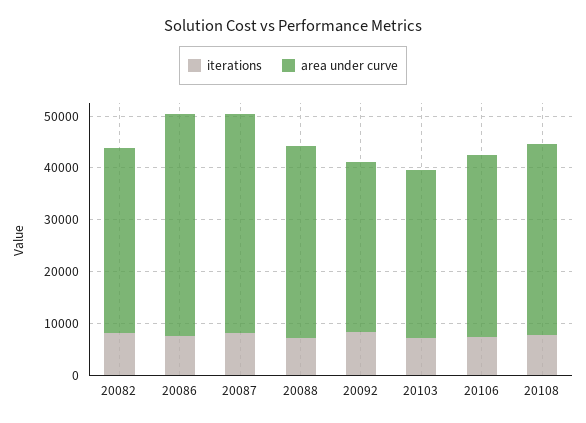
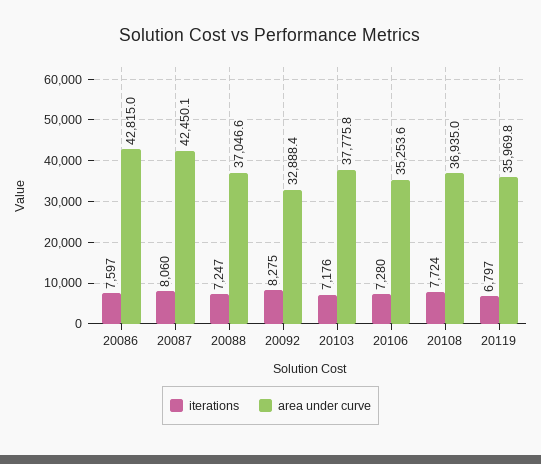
iterations, 20082: 8000 -> none
area under curve, 20082: 36000 -> none
area under curve, 20103: 32000 -> 37775.8
iterations, 20119: none -> 6797
area under curve, 20119: none -> 35969.8

